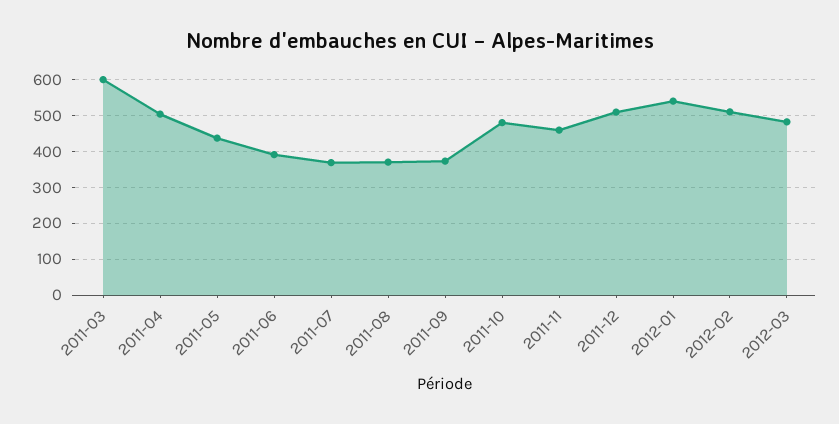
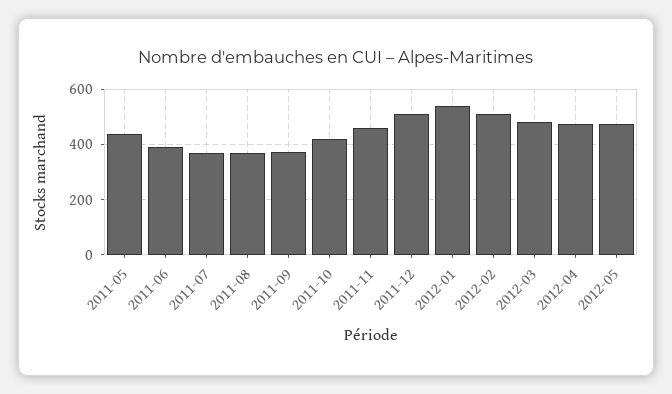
2011-03: 600 -> none
2011-04: 500 -> none
2011-10: 480 -> 425
2012-04: none -> 475
2012-05: none -> 475

